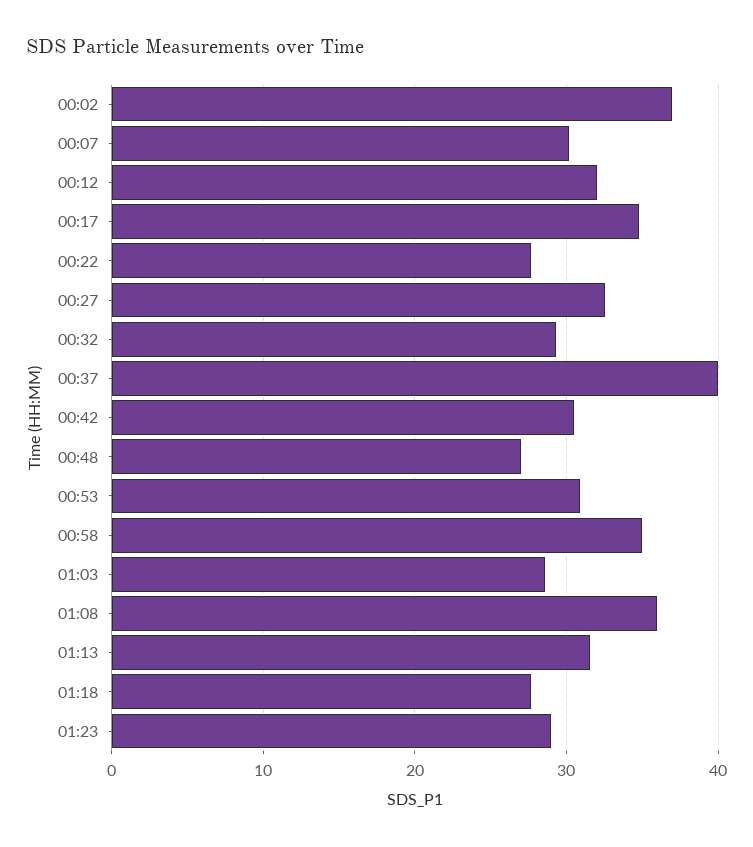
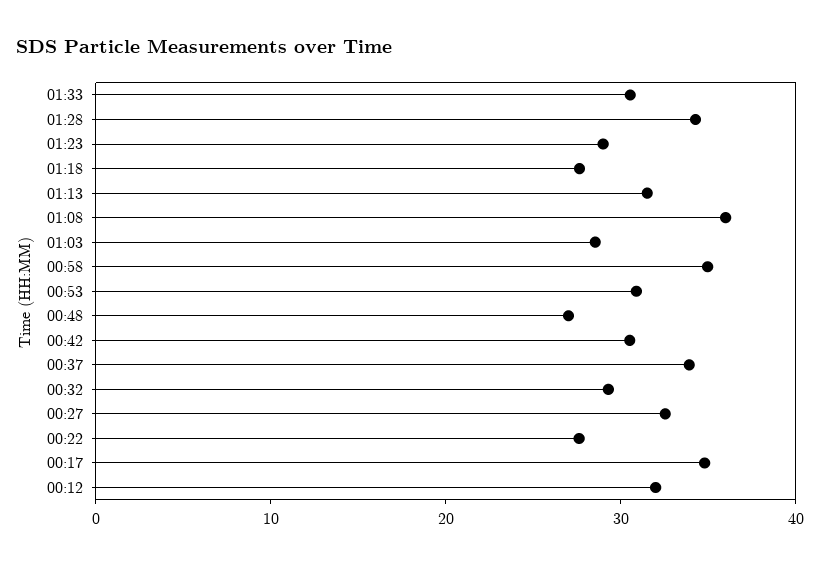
00:02: 37 -> none
00:07: 30 -> none
00:37: 40 -> 34
01:33: none -> 30
01:28: none -> 34

